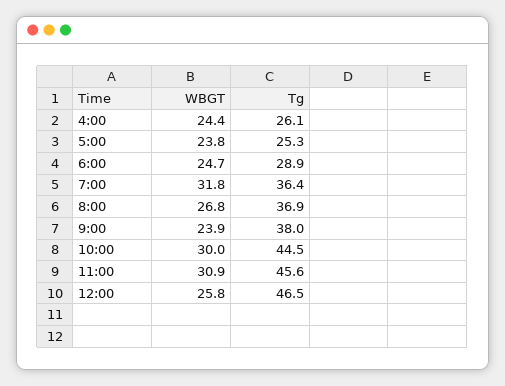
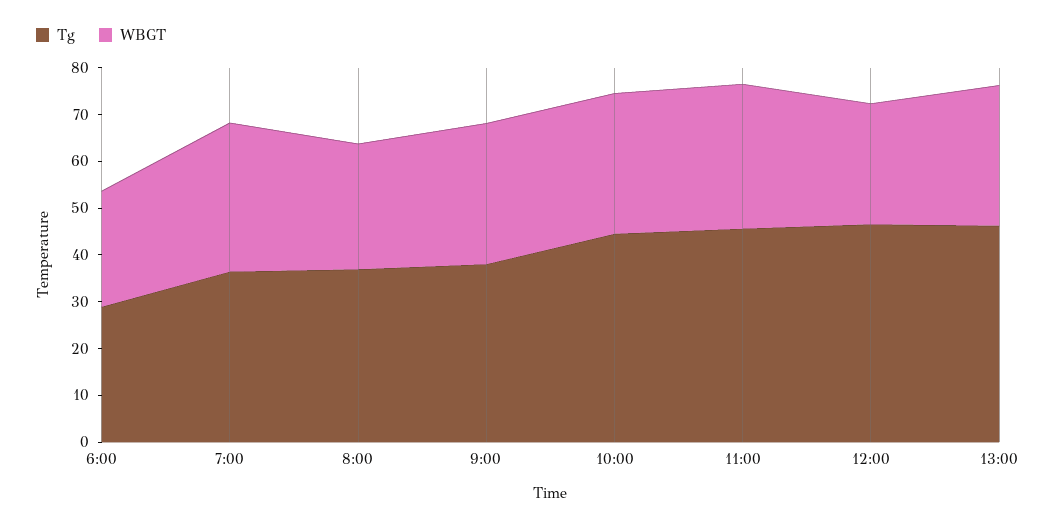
WBGT, 4:00: 24.4 -> none
Tg, 4:00: 26.1 -> none
WBGT, 5:00: 23.8 -> none
Tg, 5:00: 25.3 -> none
WBGT, 9:00: 23.9 -> 30
Tg, 13:00: none -> 46
WBGT, 13:00: none -> 30

